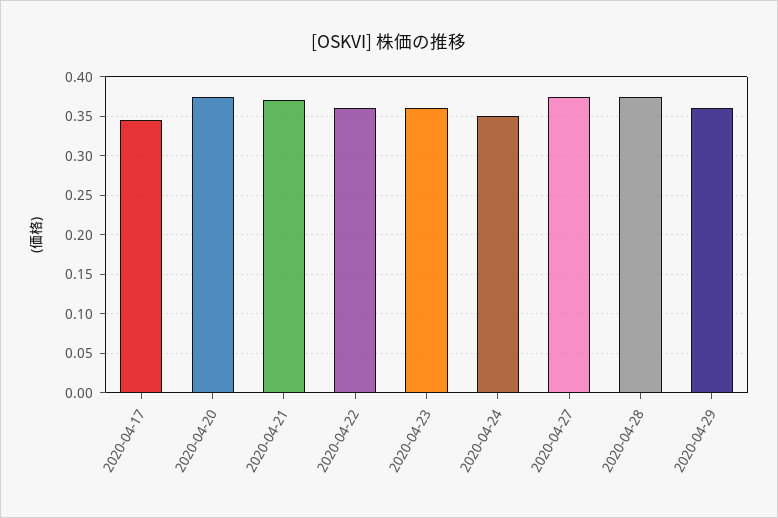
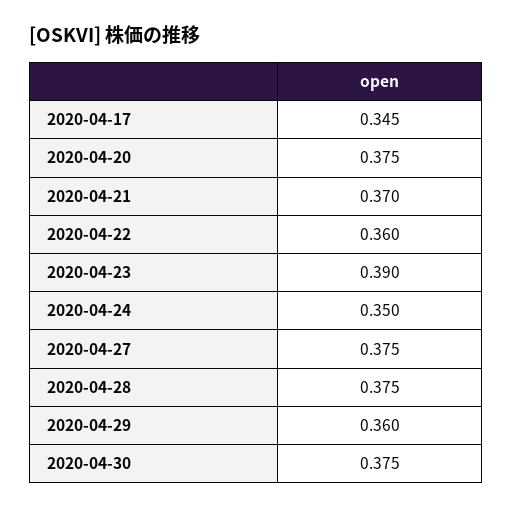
2020-04-23: 0.36 -> 0.39
2020-04-30: none -> 0.375

